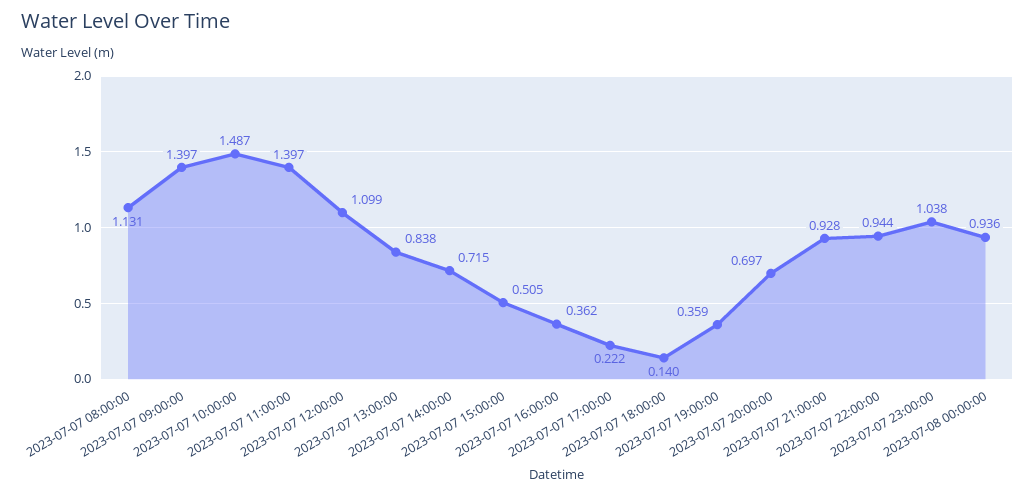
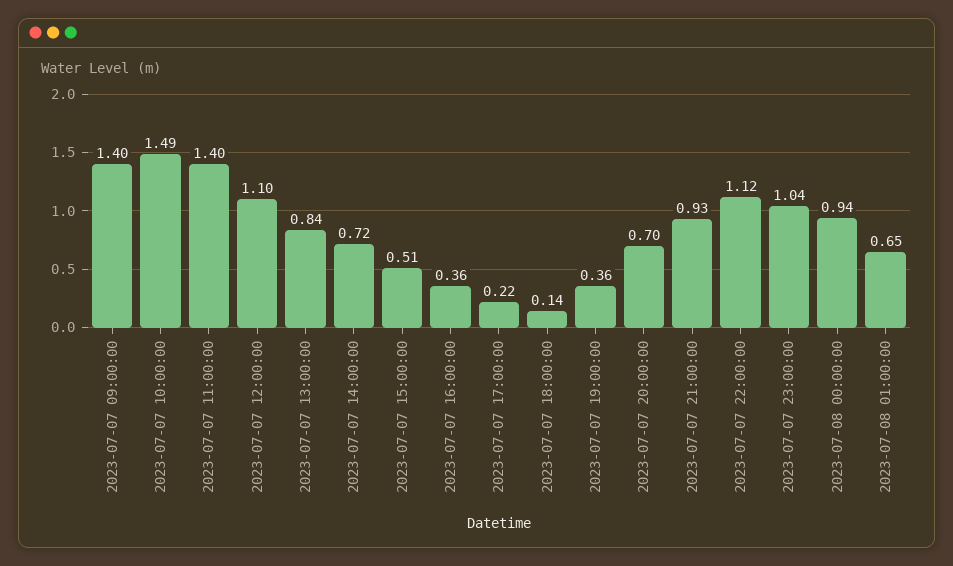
2023-07-07 08:00:00: 1.131 -> none
2023-07-07 22:00:00: 0.944 -> 1.12
2023-07-08 01:00:00: none -> 0.65

